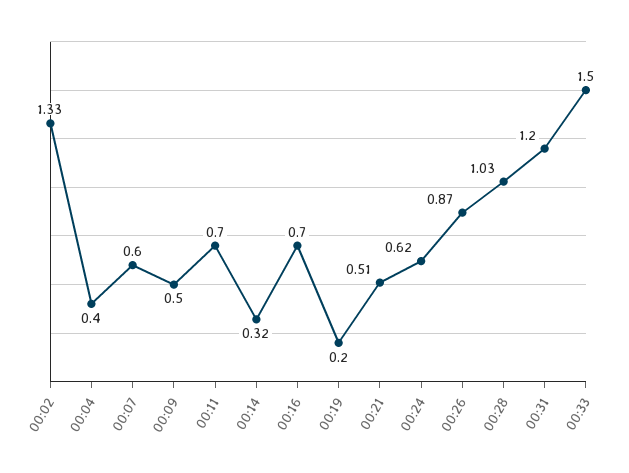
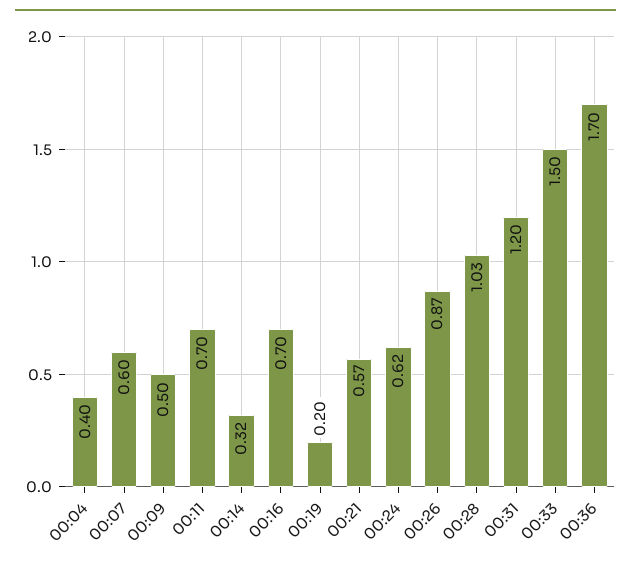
00:02: 1.33 -> none
00:21: 0.51 -> 0.57
00:36: none -> 1.7

